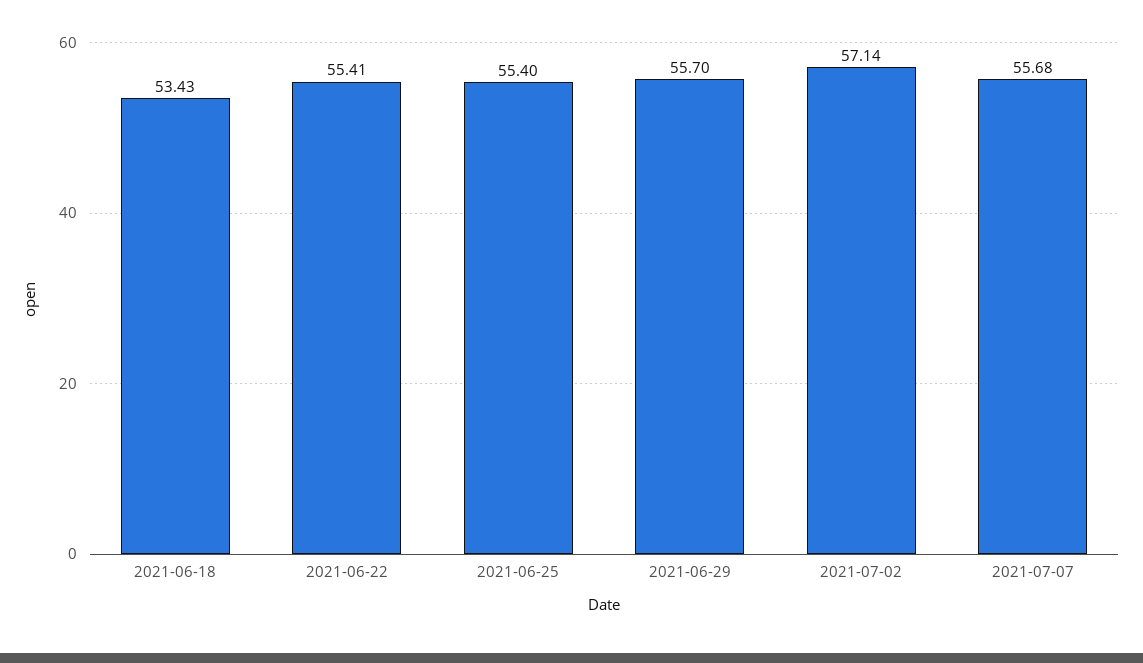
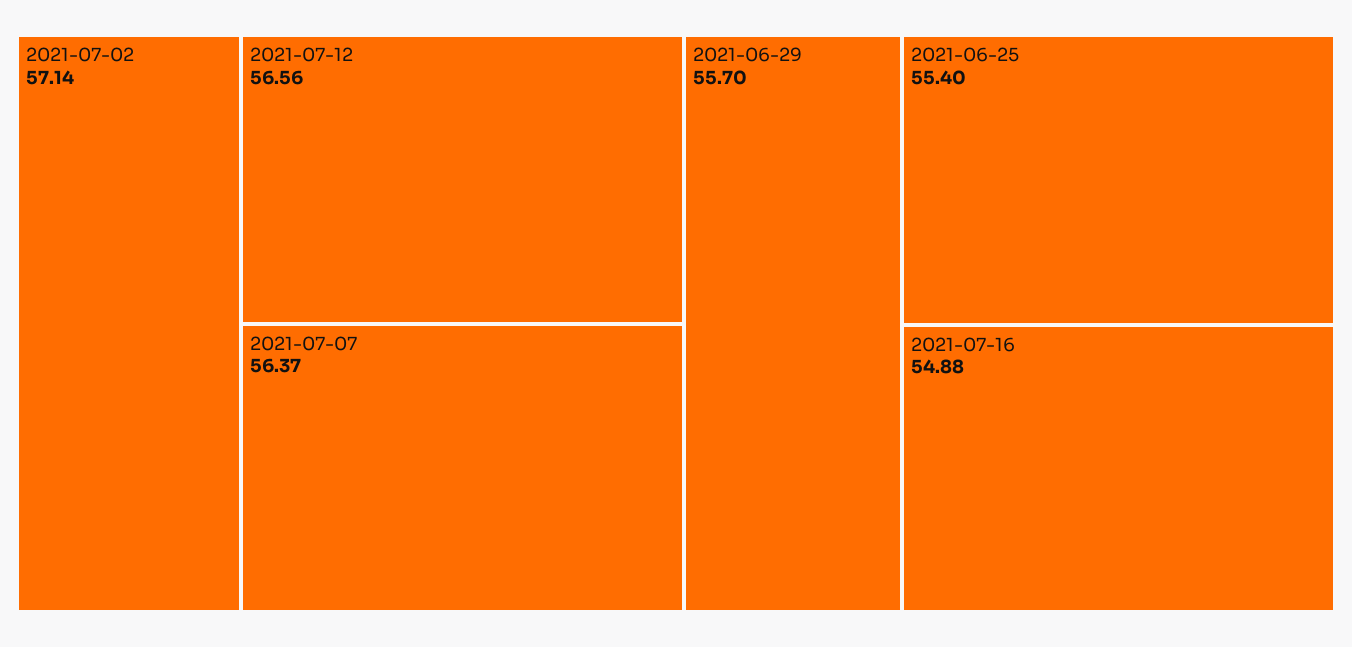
2021-06-18: 53.43 -> none
2021-06-22: 55.41 -> none
2021-07-07: 55.68 -> 56.37
2021-07-12: none -> 56.56
2021-07-16: none -> 54.88

